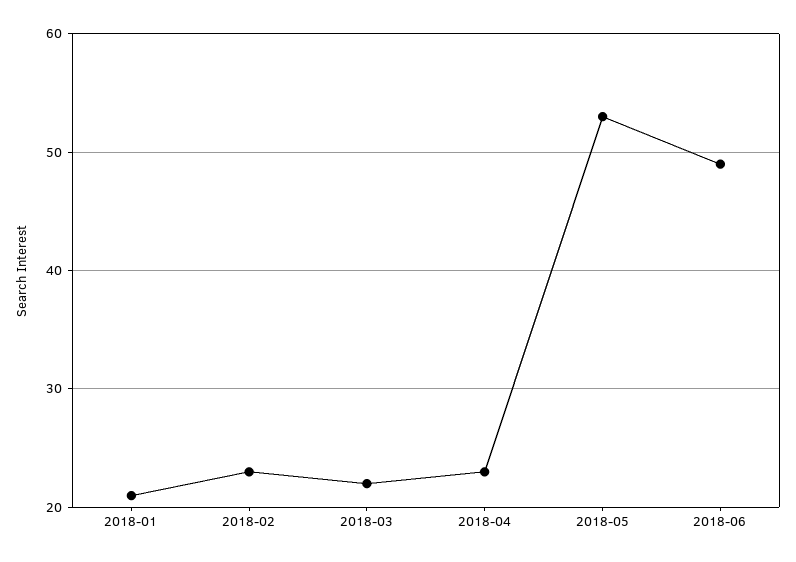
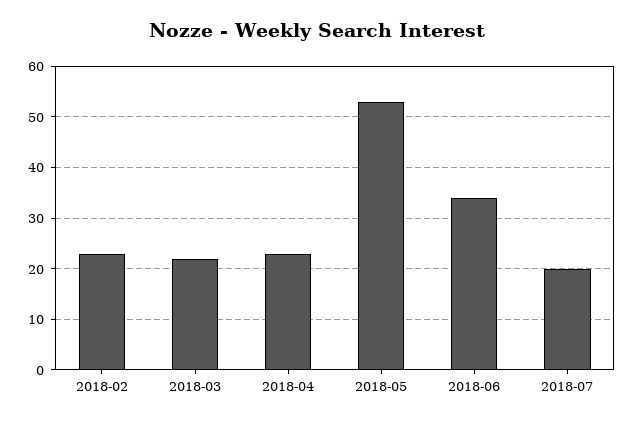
2018-01: 21 -> none
2018-06: 49 -> 35
2018-07: none -> 20

